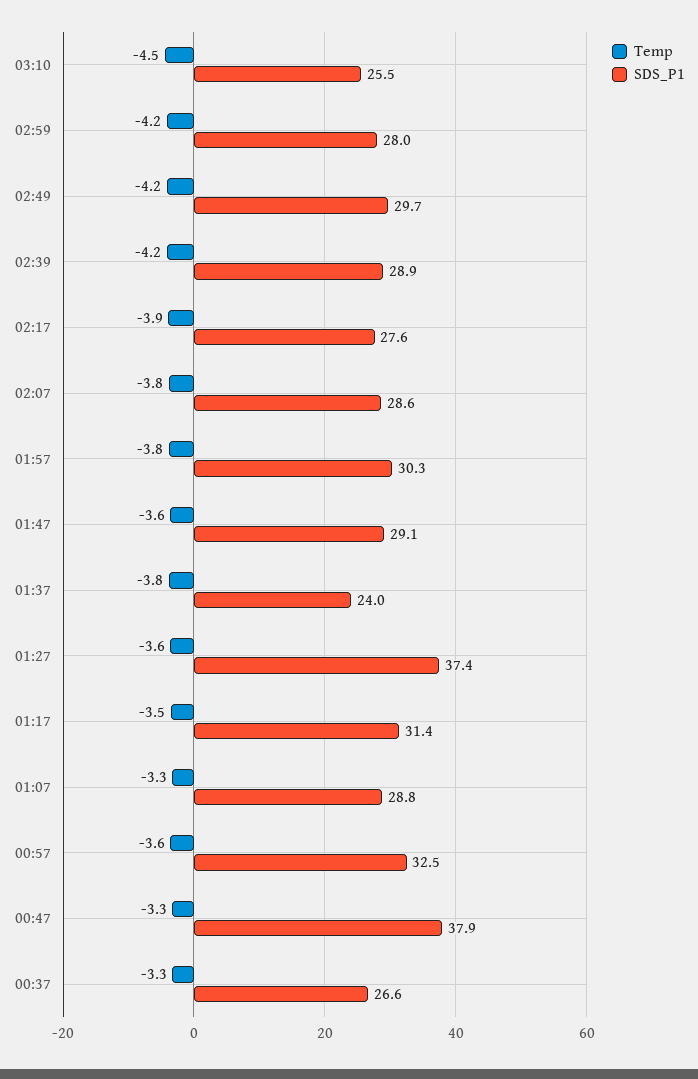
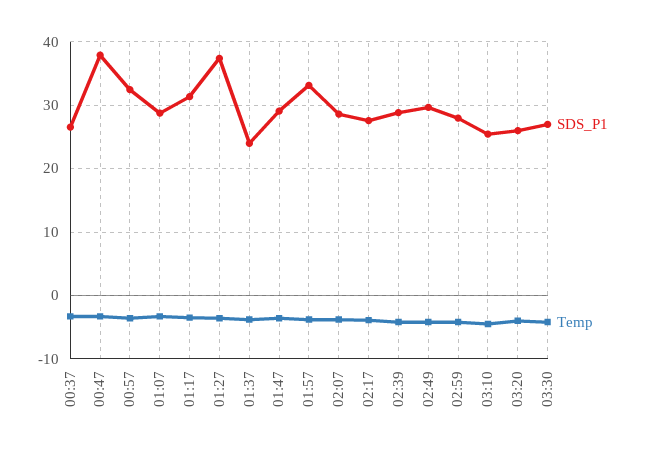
SDS_P1, 01:57: 30.3 -> 33
SDS_P1, 03:20: none -> 26
Temp, 03:20: none -> -4
SDS_P1, 03:30: none -> 27
Temp, 03:30: none -> -4

